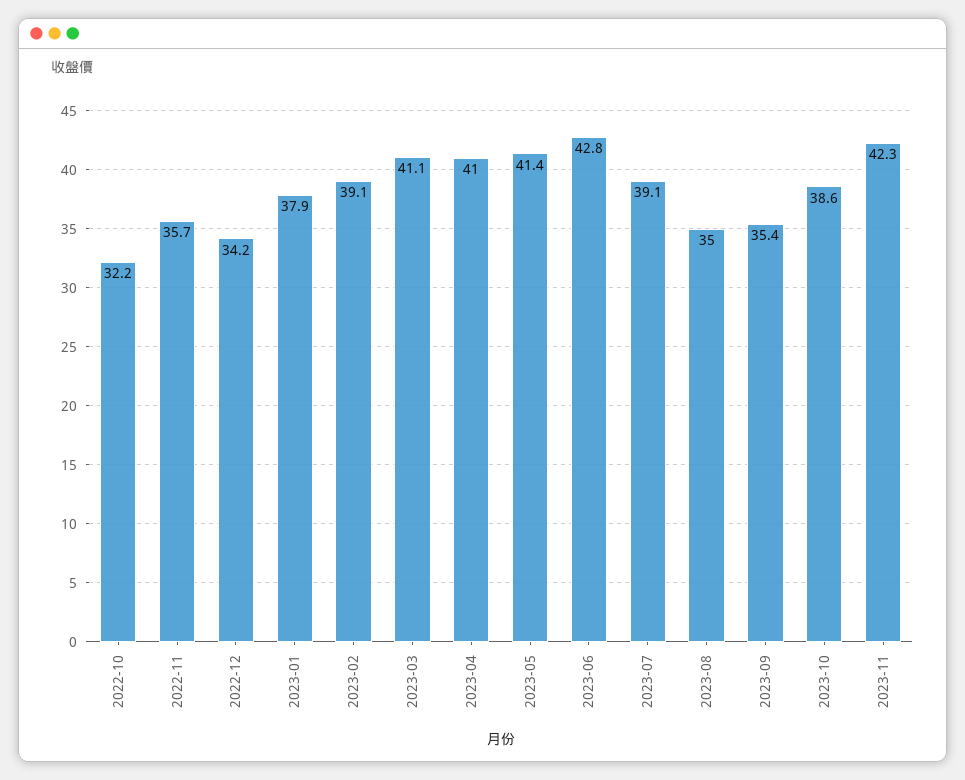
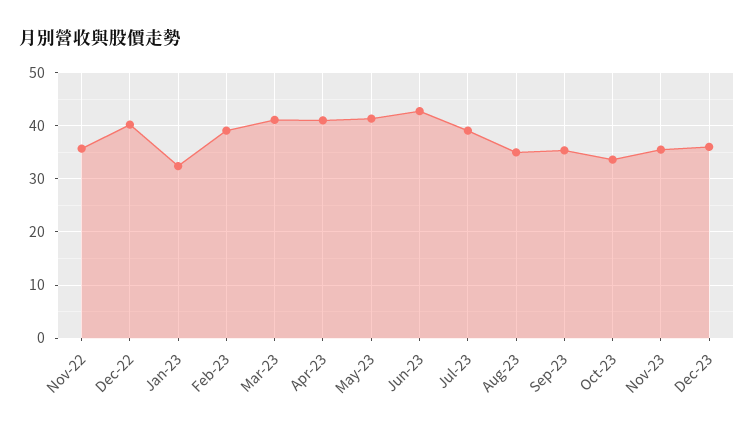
2022-10: 32.2 -> none
2022-12: 34.2 -> 40
2023-01: 37.9 -> 32
2023-10: 38.6 -> 34
2023-11: 42.3 -> 36
Dec-23: none -> 36

